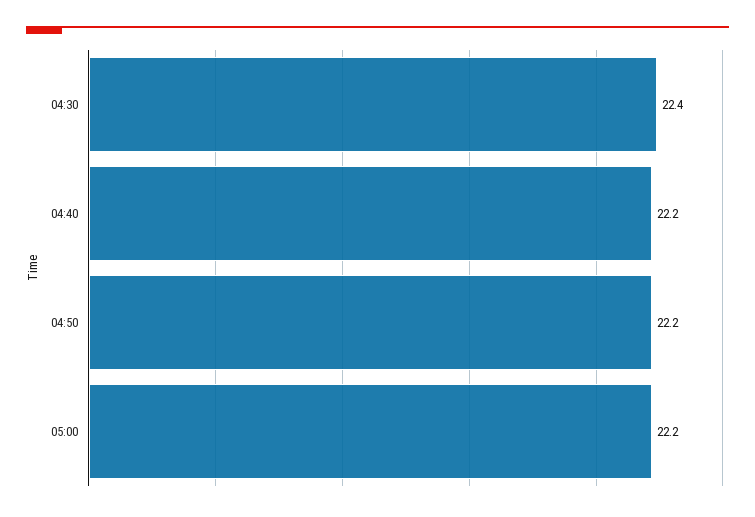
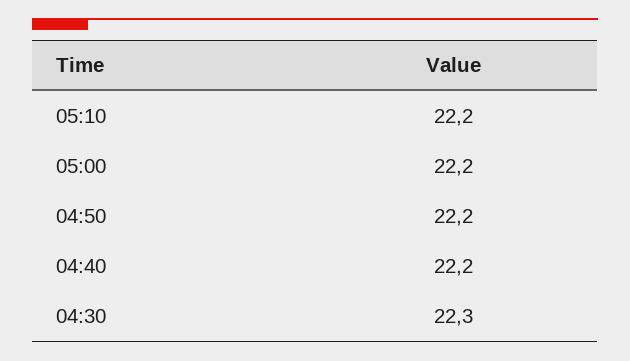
04:30: 22.4 -> 22.3
05:10: none -> 22.2

